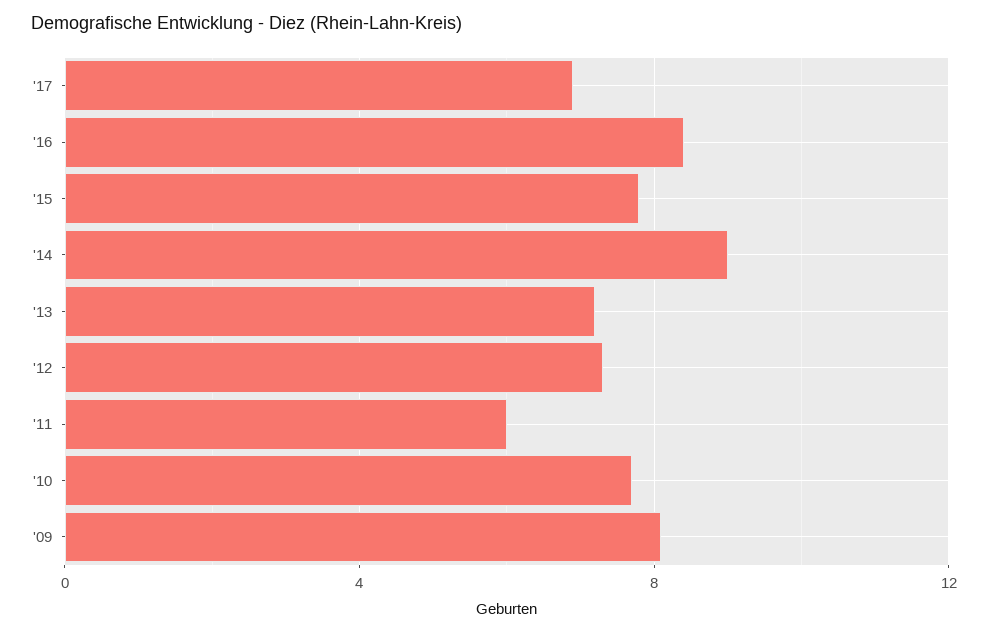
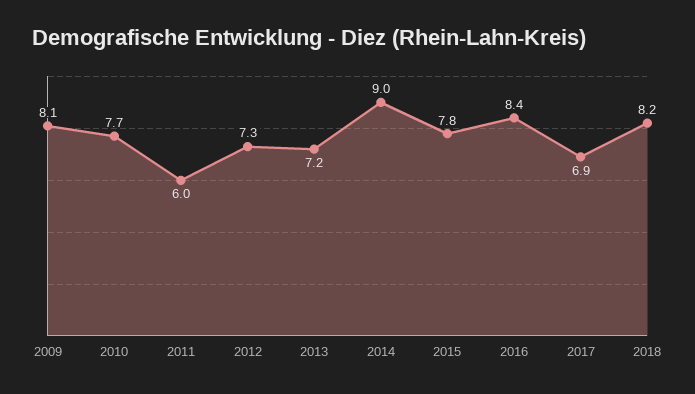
2018: none -> 8.2

